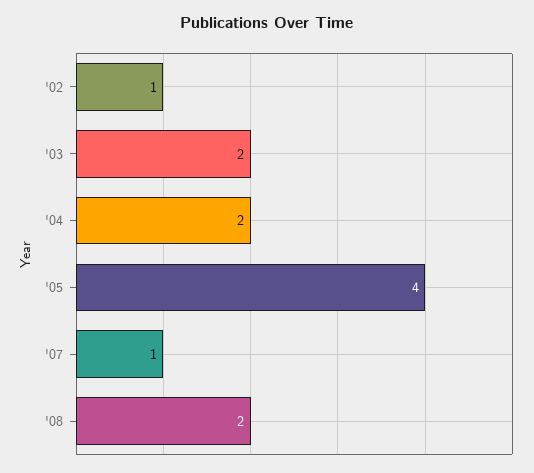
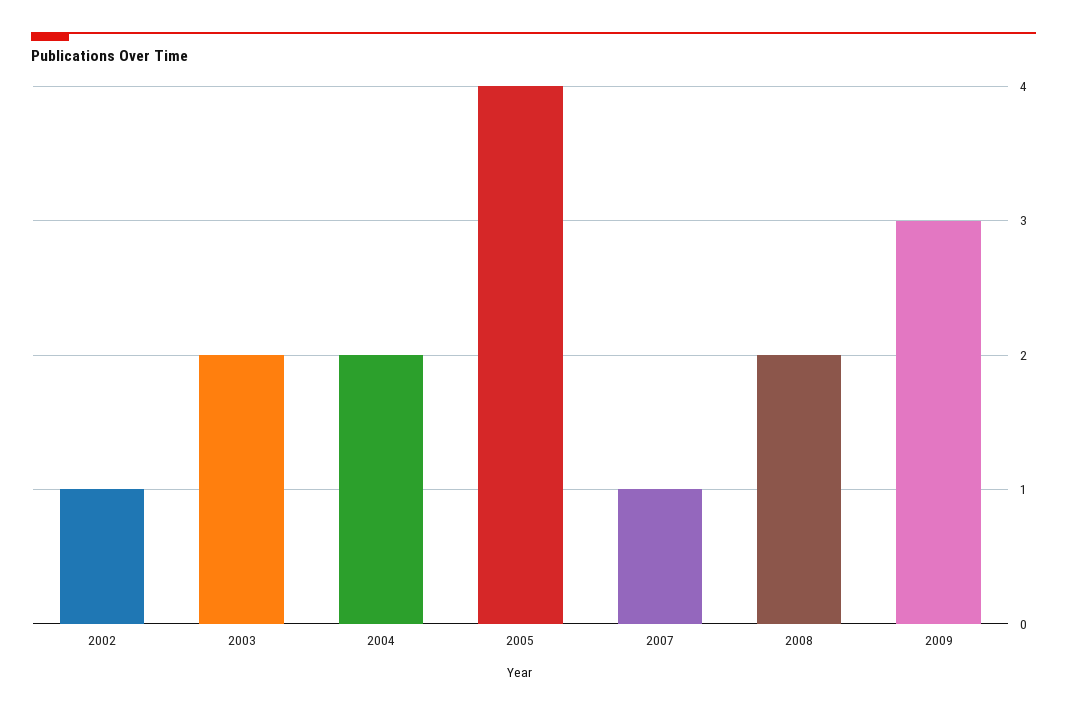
2009: none -> 3

